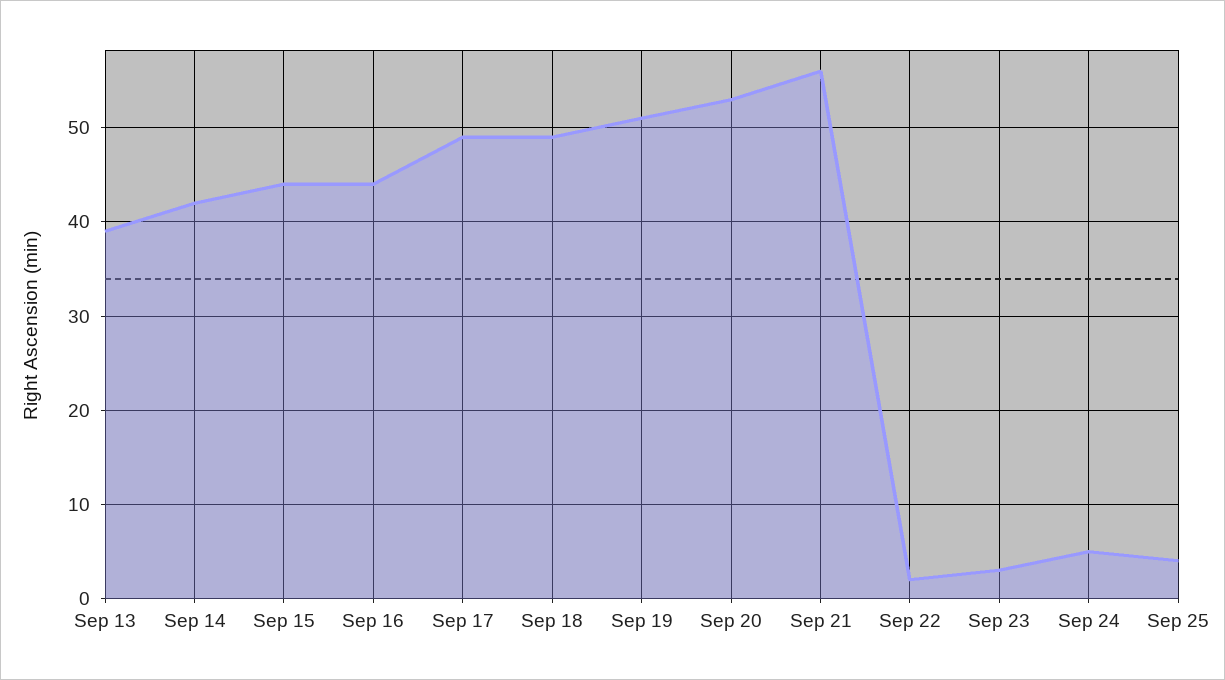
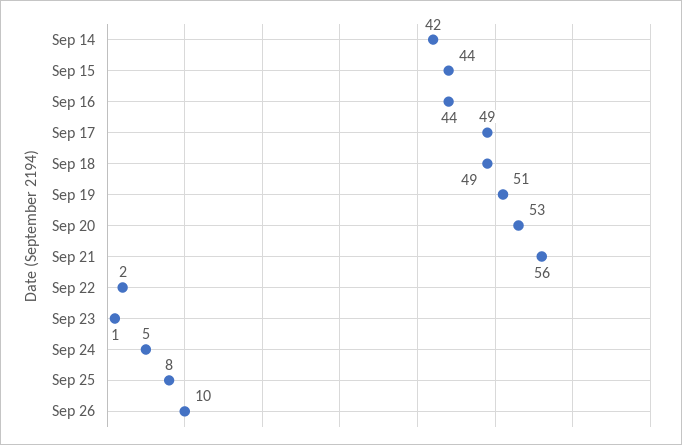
Sep 13: 39 -> none
Sep 23: 3 -> 1
Sep 25: 4 -> 8
Sep 26: none -> 10

